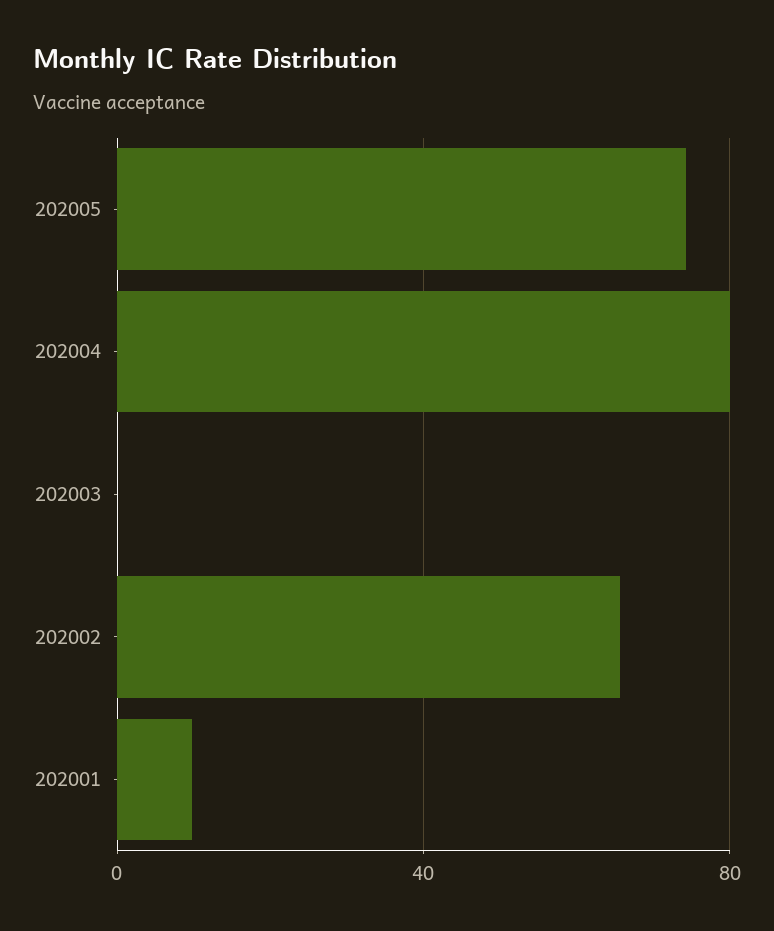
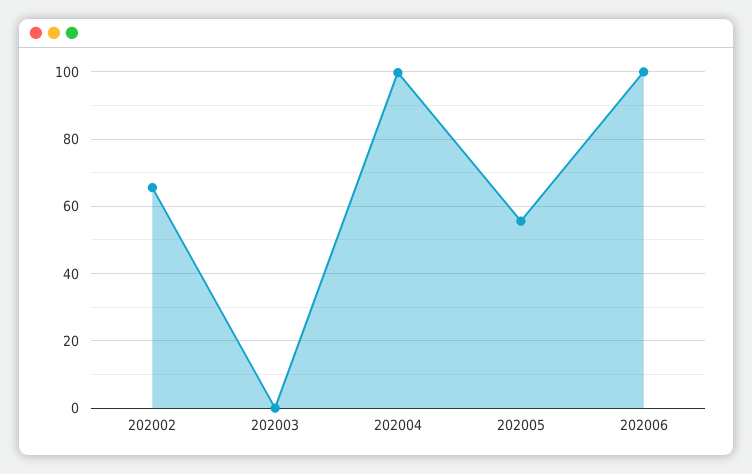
202005: 75 -> 56
202004: 80 -> 100
202001: 10 -> none
202006: none -> 100

